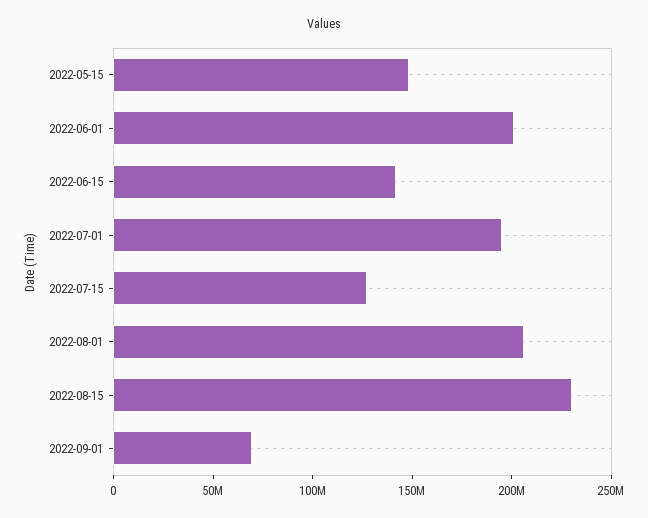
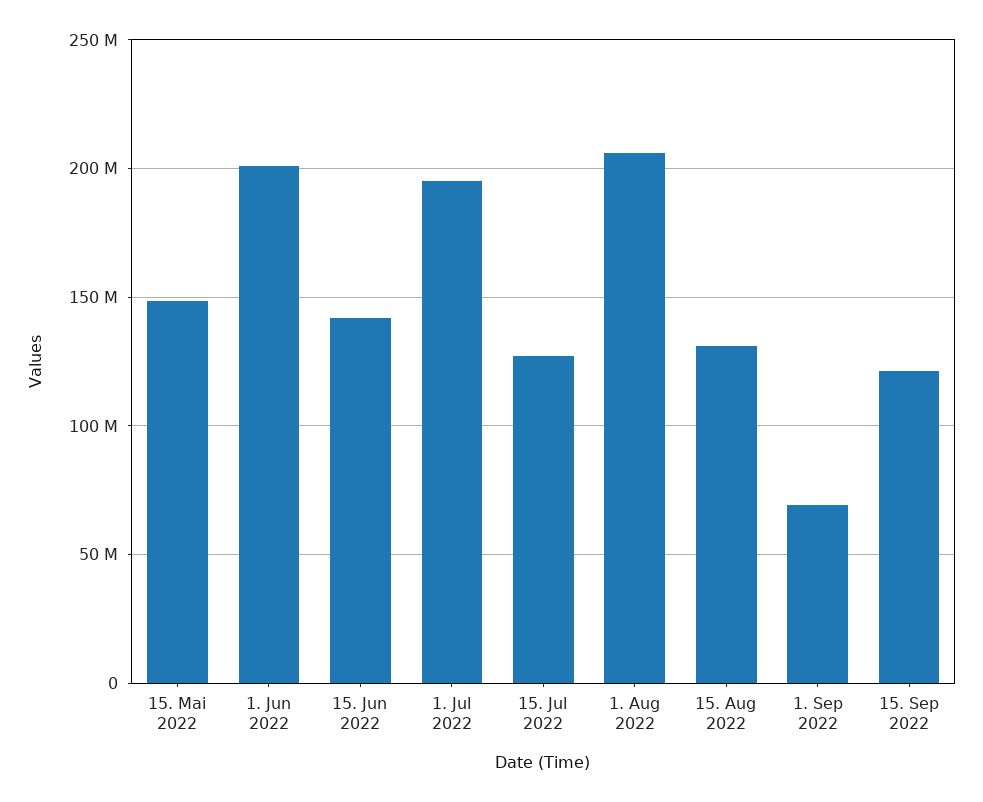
2022-08-15: 230000000 -> 130000000
15. Sep 2022: none -> 120000000

